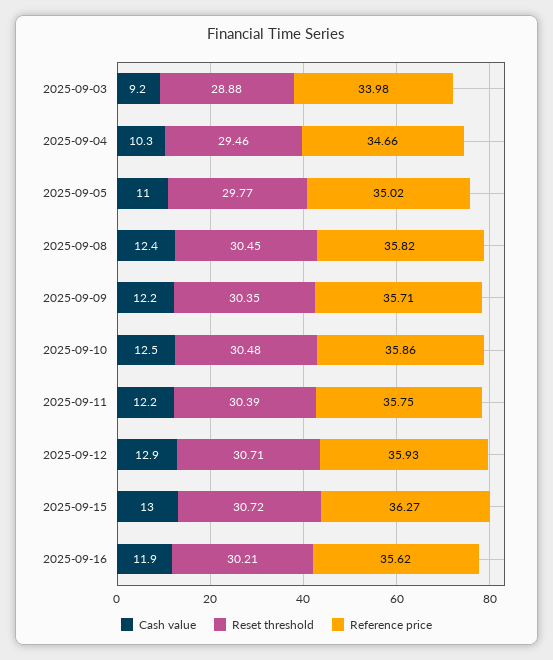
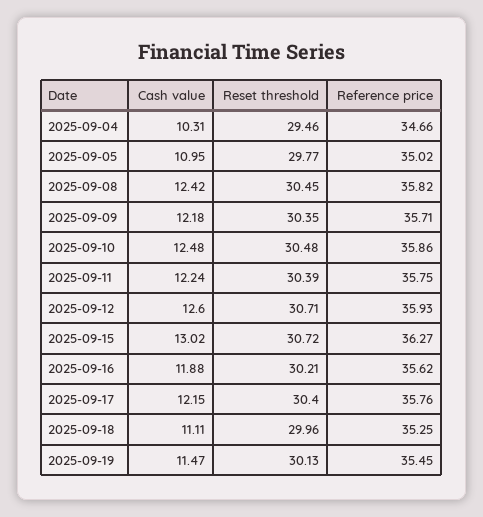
Cash value, 2025-09-03: 9.2 -> none
Reset threshold, 2025-09-03: 28.88 -> none
Reference price, 2025-09-03: 33.98 -> none
Cash value, 2025-09-12: 12.9 -> 12.6
Cash value, 2025-09-17: none -> 12.15
Reset threshold, 2025-09-17: none -> 30.4
Reference price, 2025-09-17: none -> 35.76
Cash value, 2025-09-18: none -> 11.11
Reset threshold, 2025-09-18: none -> 29.96
Reference price, 2025-09-18: none -> 35.25
Cash value, 2025-09-19: none -> 11.47
Reset threshold, 2025-09-19: none -> 30.13
Reference price, 2025-09-19: none -> 35.45

